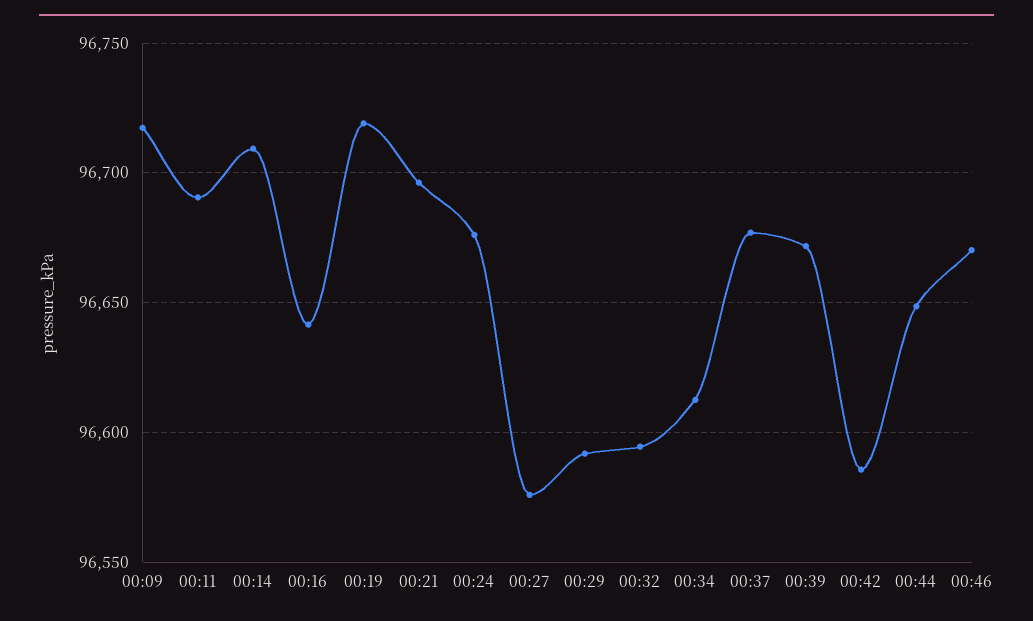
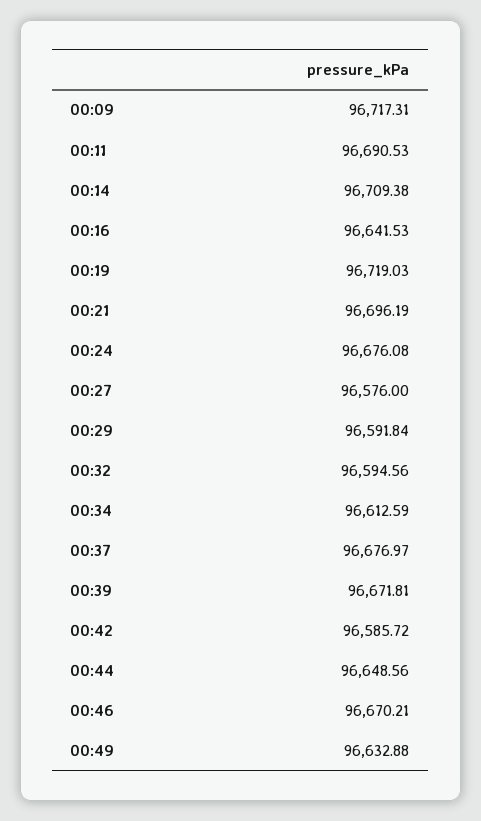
00:49: none -> 96632.88

